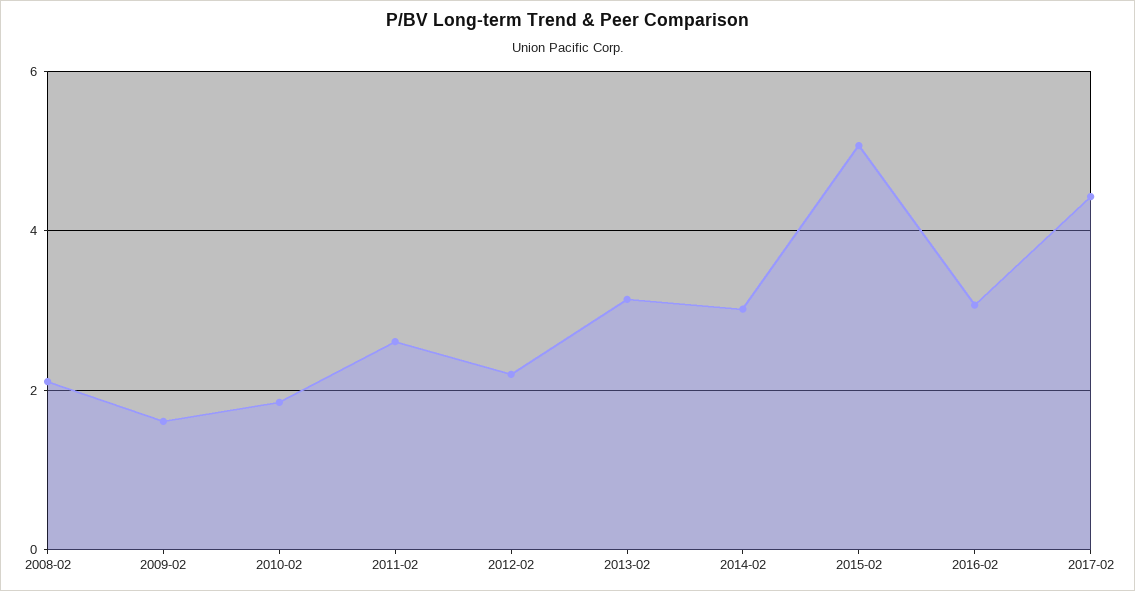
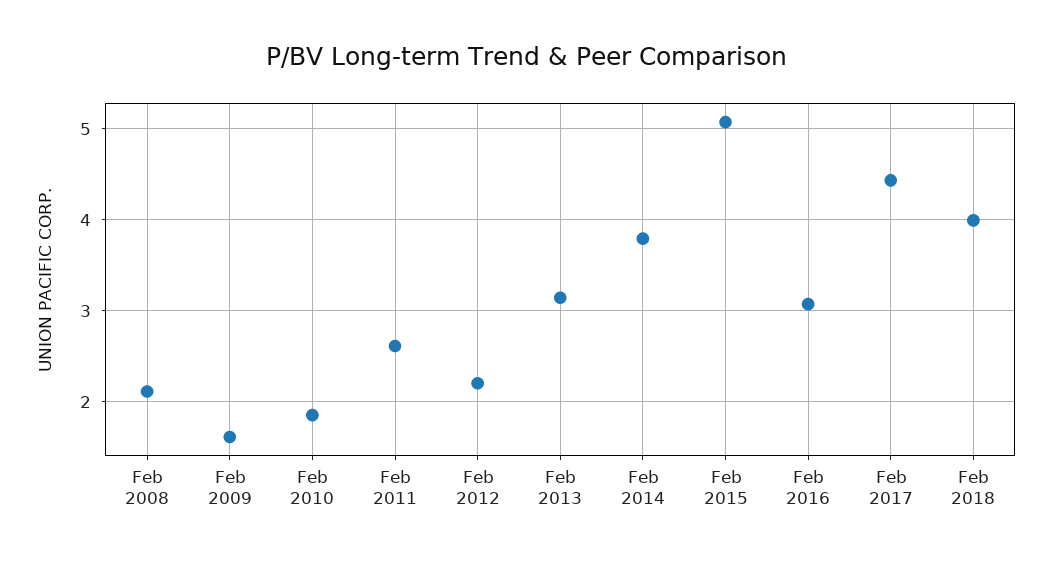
2014-02: 3 -> 3.8
Feb 2018: none -> 4

